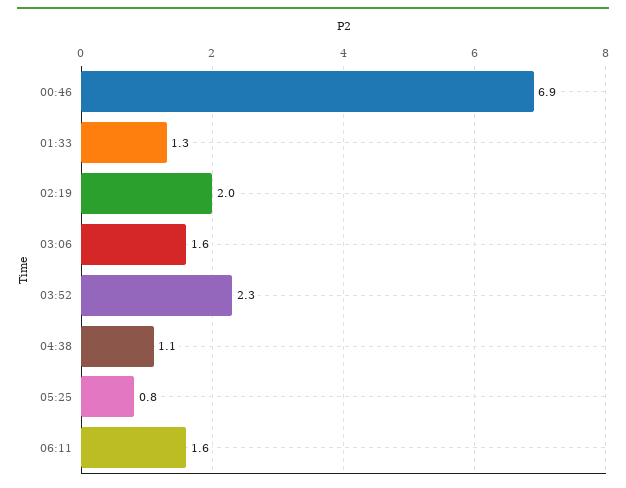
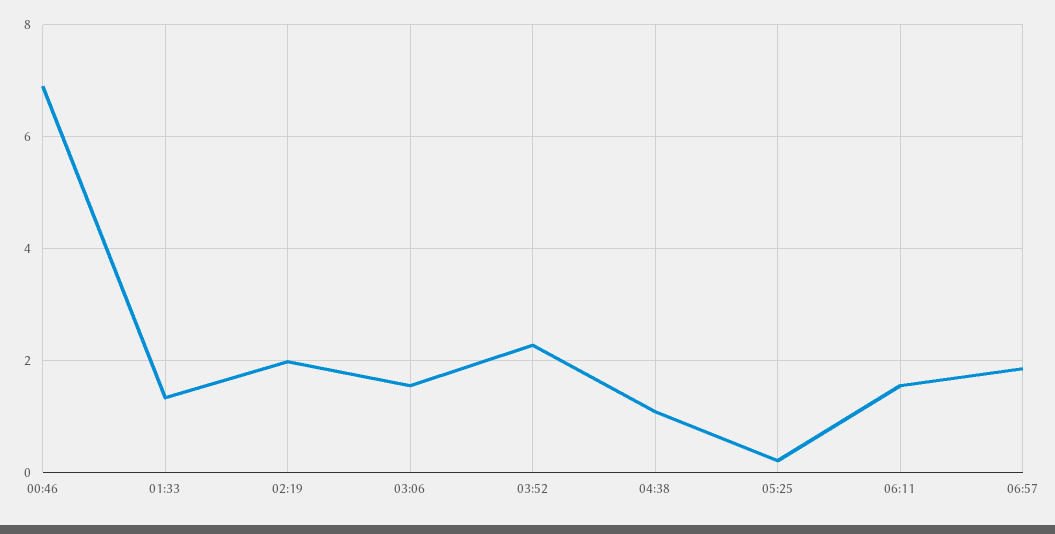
05:25: 0.8 -> 0.2
06:57: none -> 1.8

